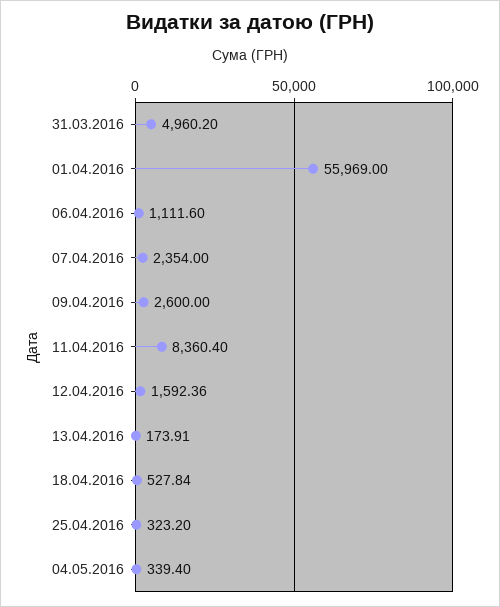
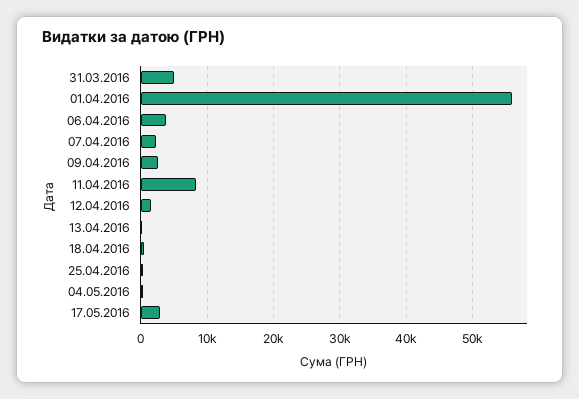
06.04.2016: 1111.6 -> 4000
17.05.2016: none -> 3000

